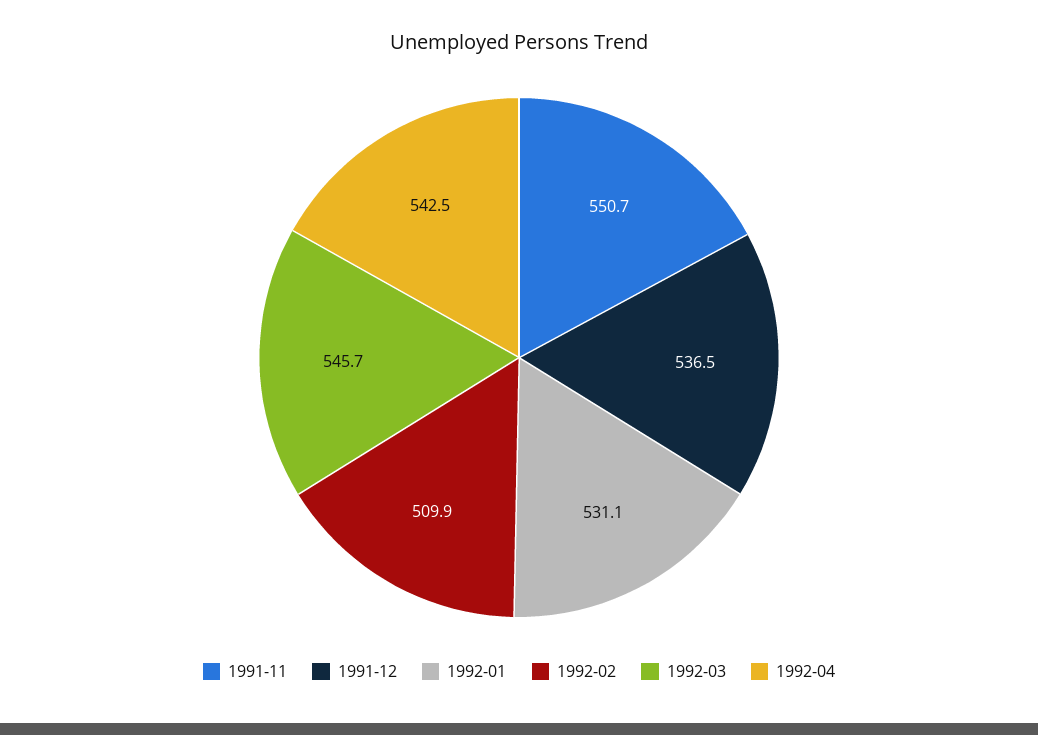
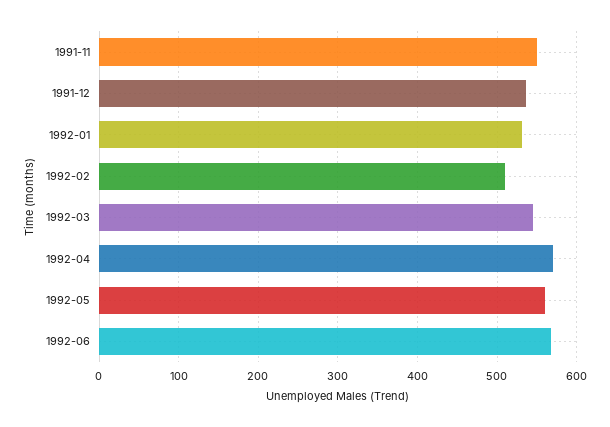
1992-04: 542.5 -> 570
1992-05: none -> 560
1992-06: none -> 570

